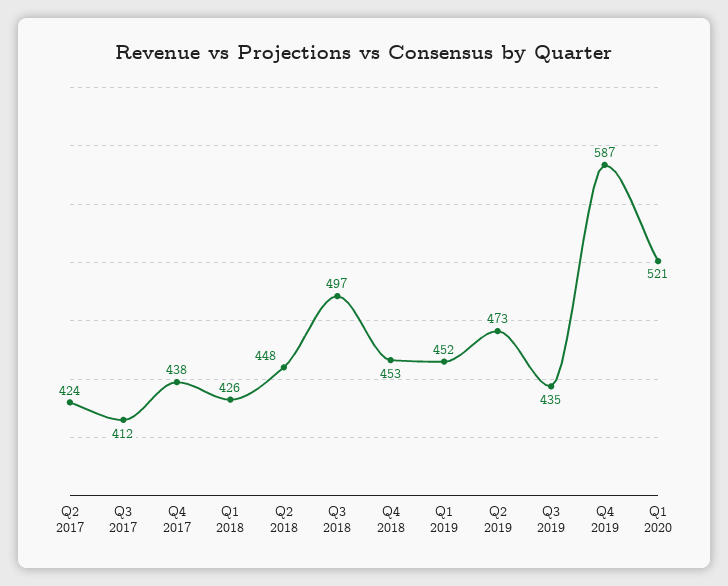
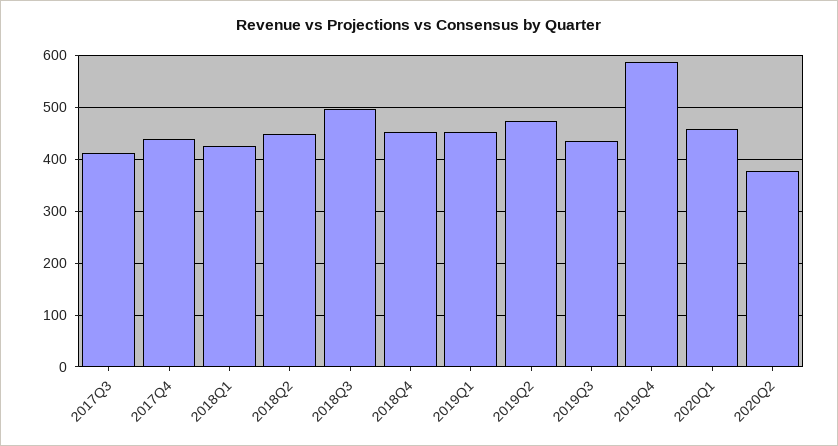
Q2 2017: 424 -> none
Q1 2020: 521 -> 460
2020Q2: none -> 380

